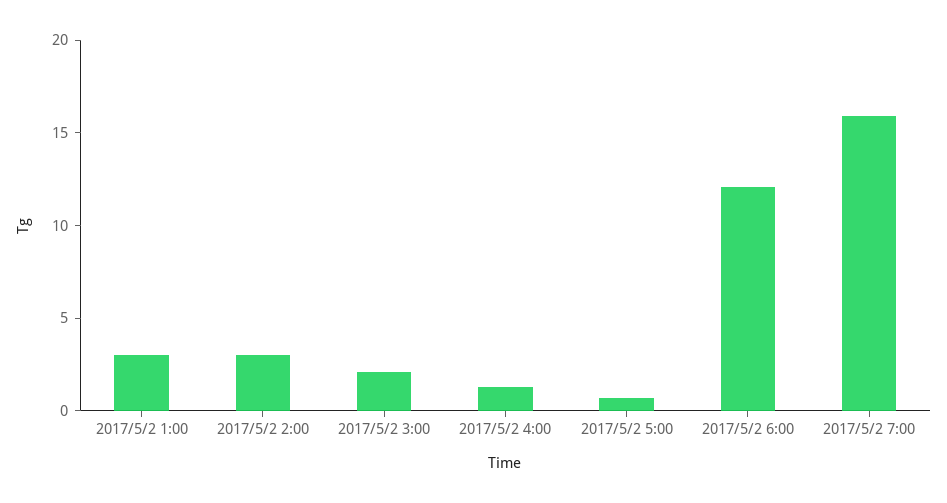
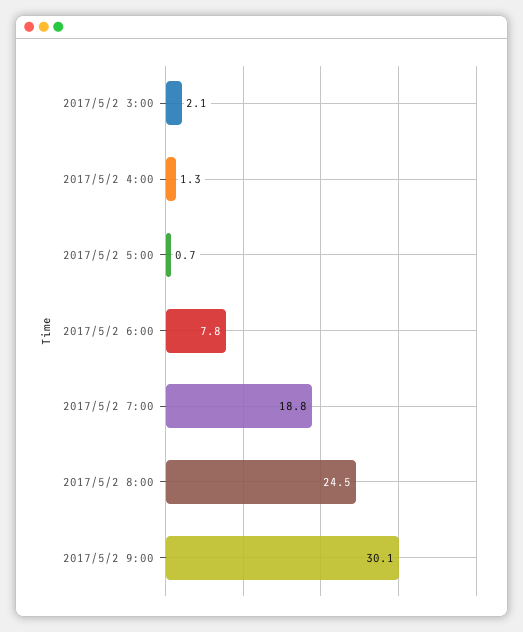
2017/5/2 1:00: 3 -> none
2017/5/2 2:00: 3 -> none
2017/5/2 6:00: 12 -> 7.8
2017/5/2 7:00: 16 -> 18.8
2017/5/2 8:00: none -> 24.5
2017/5/2 9:00: none -> 30.1

